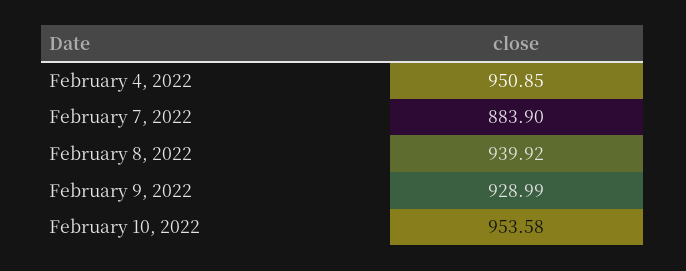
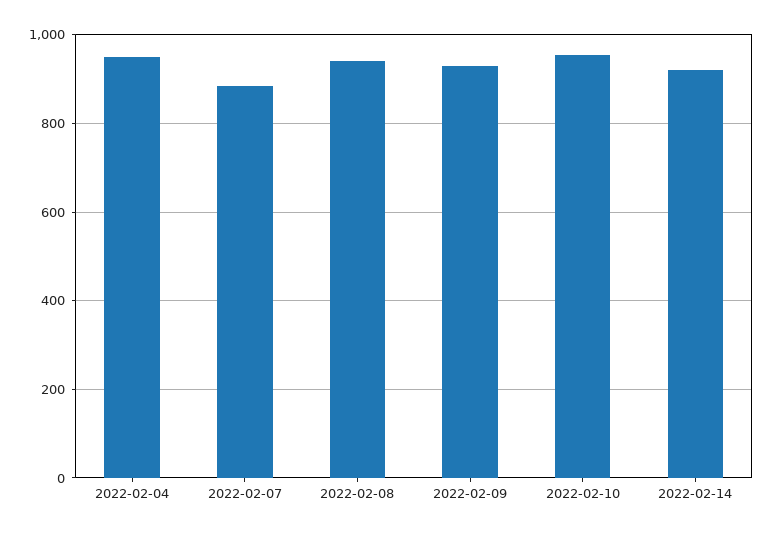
2022-02-14: none -> 920

